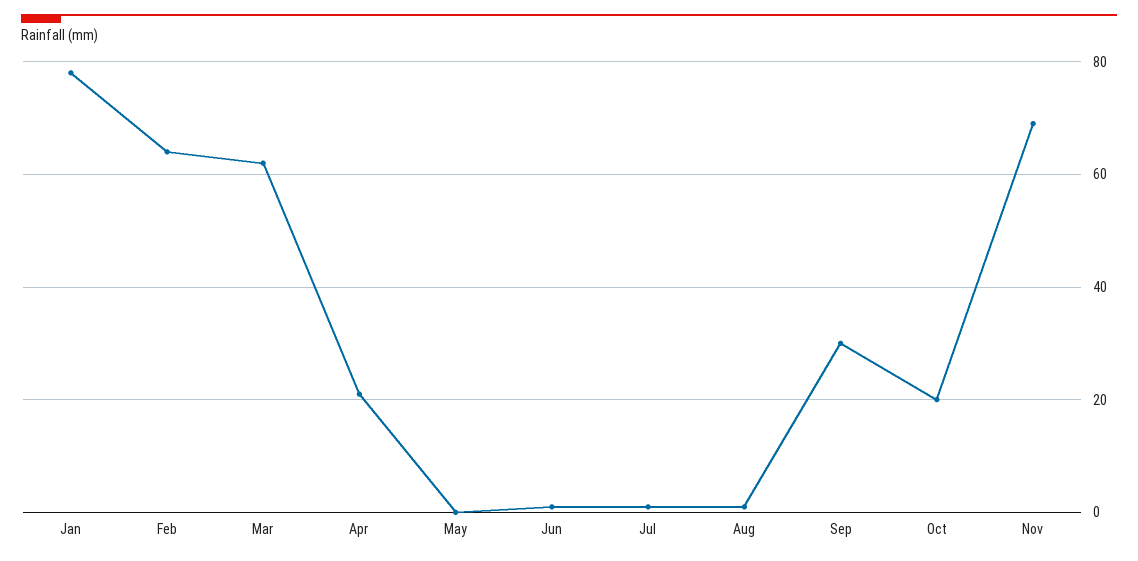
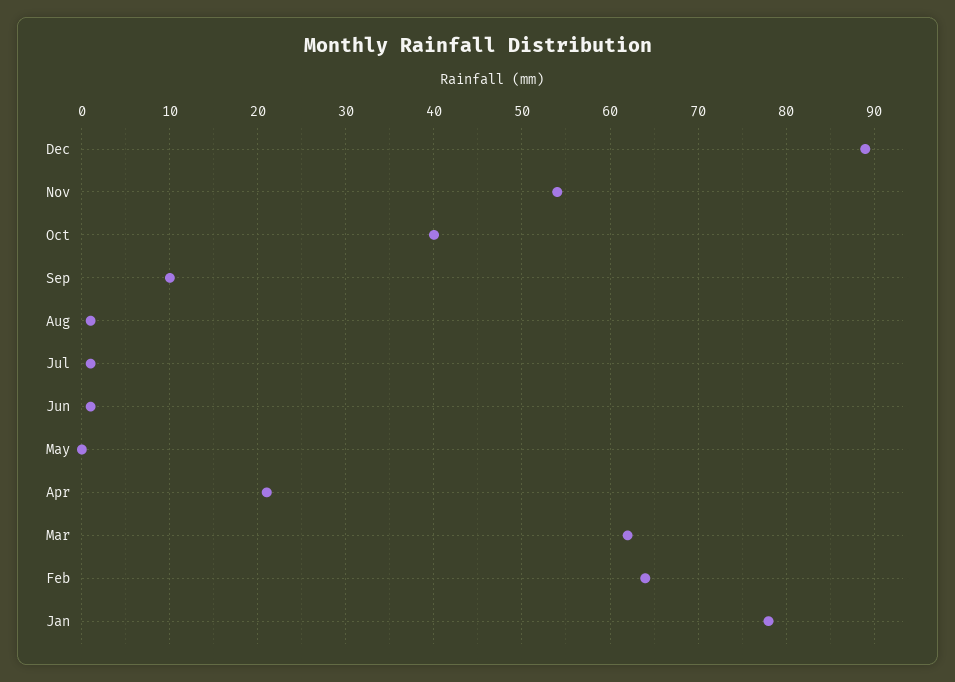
Sep: 30 -> 10
Oct: 20 -> 40
Nov: 70 -> 54
Dec: none -> 89

